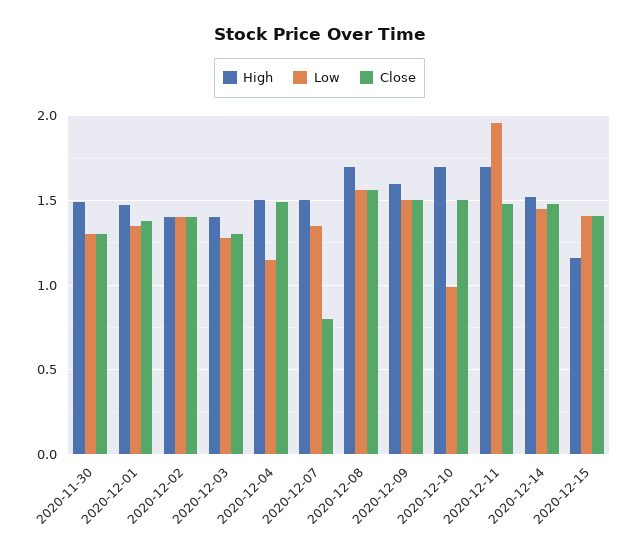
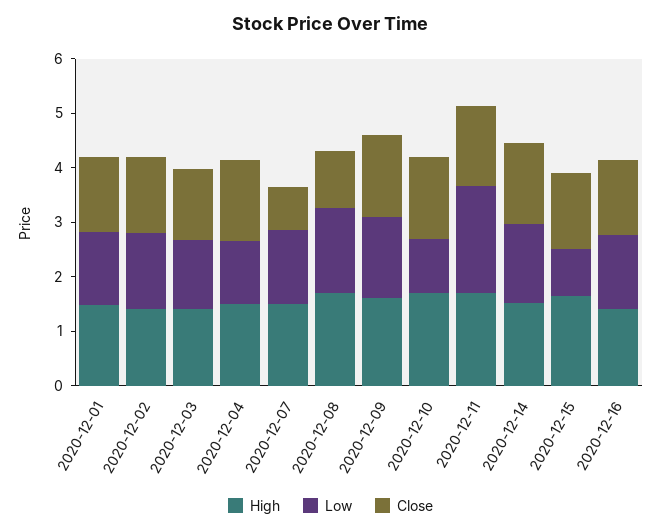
High, 2020-11-30: 1.5 -> none
Low, 2020-11-30: 1.3 -> none
Close, 2020-11-30: 1.3 -> none
Close, 2020-12-08: 1.55 -> 1
High, 2020-12-15: 1.15 -> 1.6
Low, 2020-12-15: 1.4 -> 0.8
High, 2020-12-16: none -> 1.4
Low, 2020-12-16: none -> 1.4
Close, 2020-12-16: none -> 1.4

